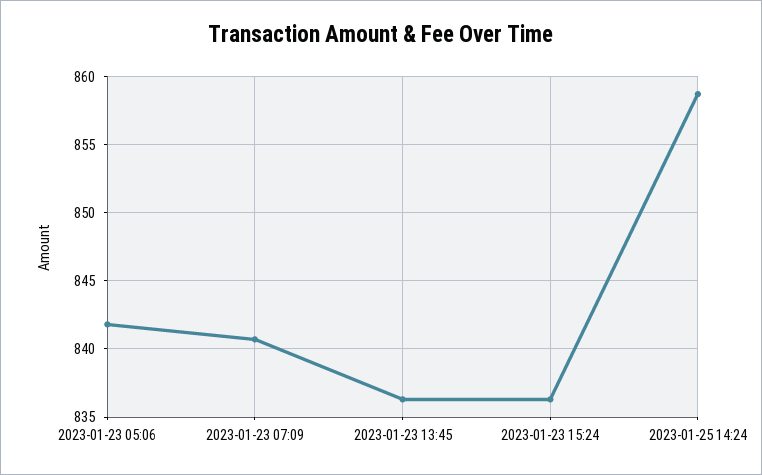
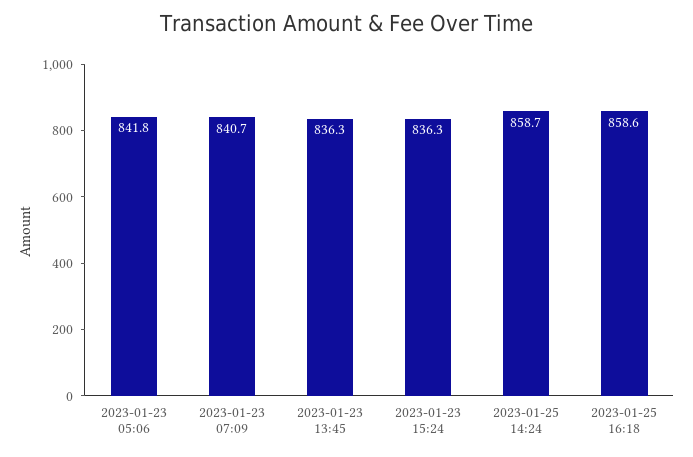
2023-01-25 16:18: none -> 858.6

